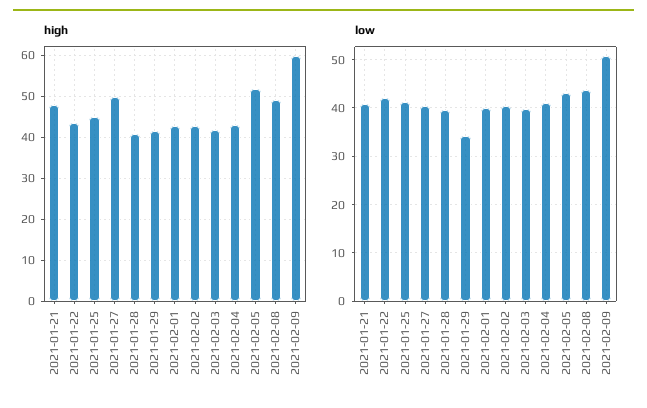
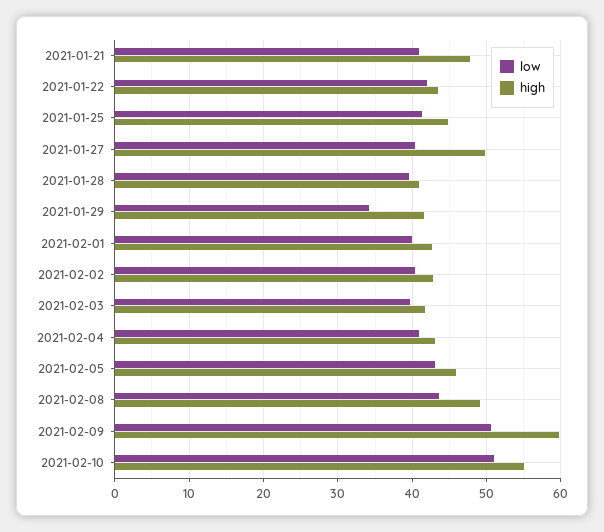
high, 2021-02-05: 52 -> 46
low, 2021-02-10: none -> 51
high, 2021-02-10: none -> 55

